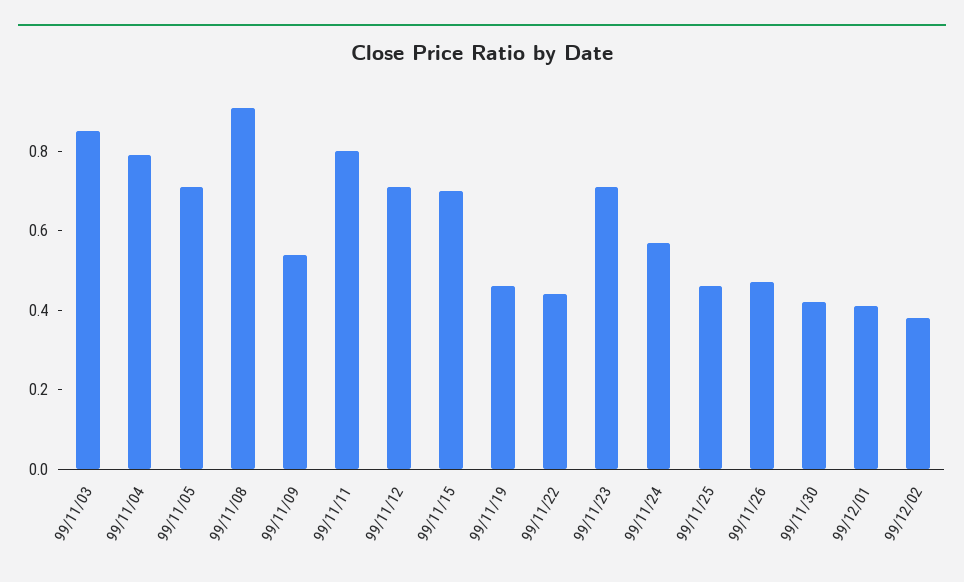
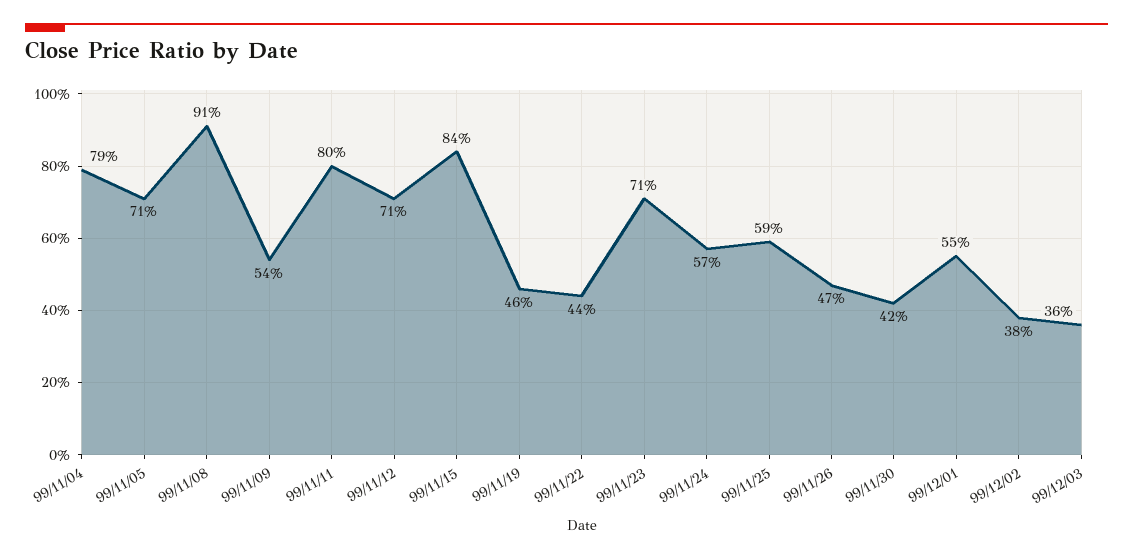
99/11/03: 0.85 -> none
99/11/15: 0.7 -> 0.84
99/11/25: 0.45 -> 0.59
99/12/01: 0.4 -> 0.55
99/12/03: none -> 0.36

